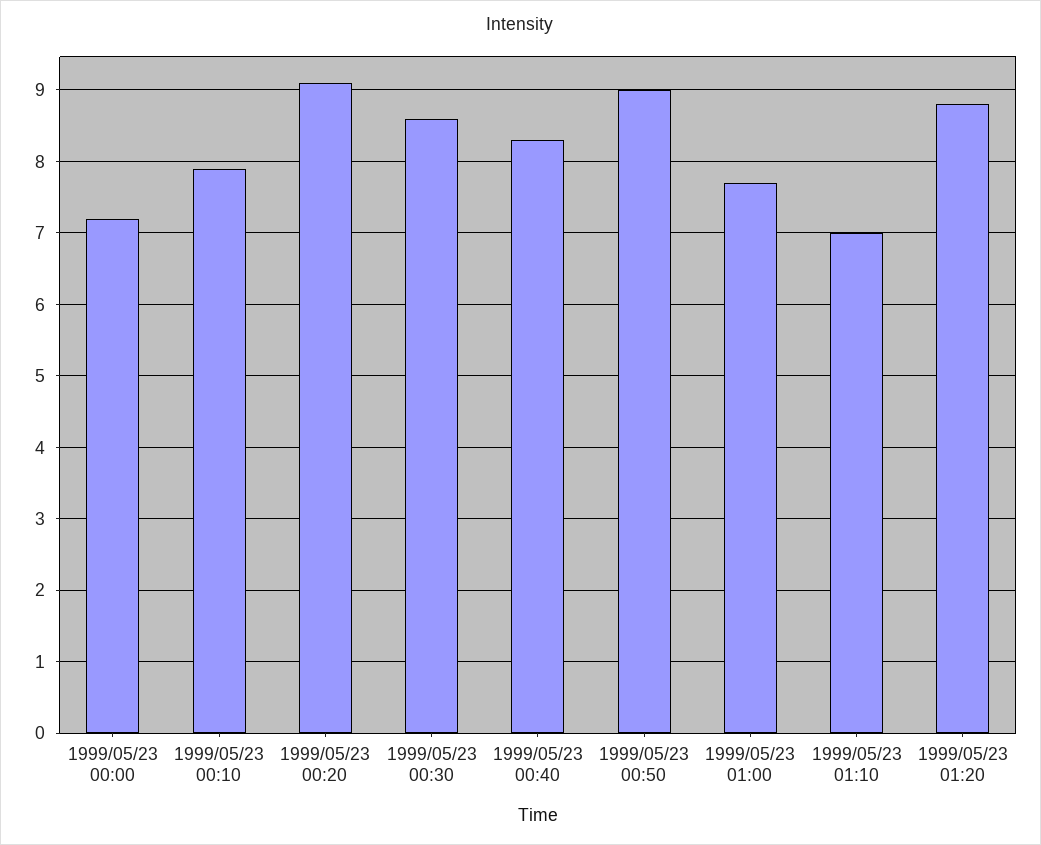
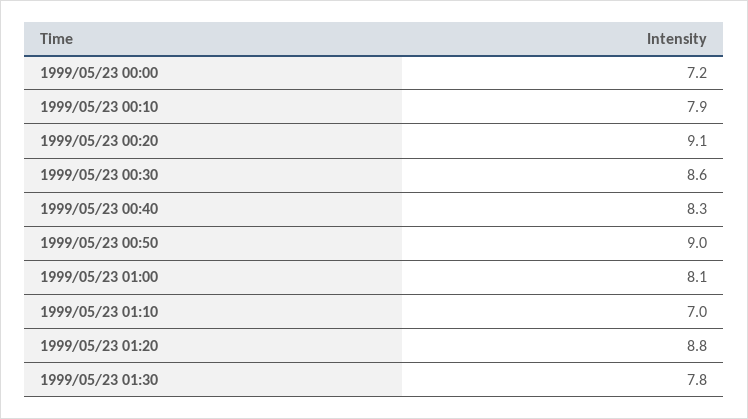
1999/05/23 01:00: 7.7 -> 8.1
1999/05/23 01:30: none -> 7.8

